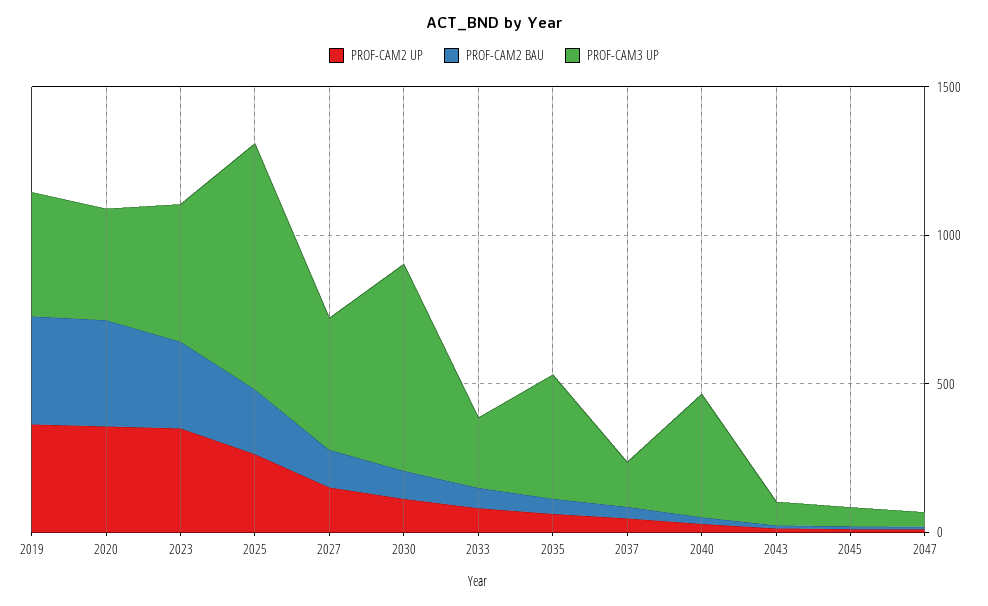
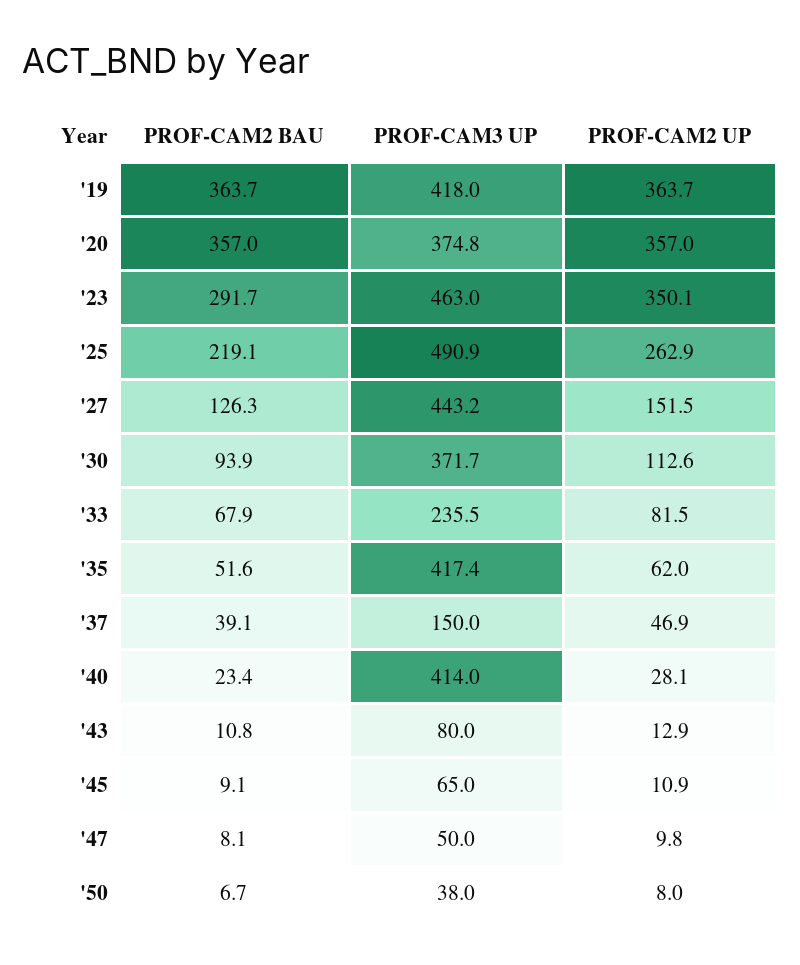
PROF-CAM3 UP, 2025: 800 -> 490.9
PROF-CAM3 UP, 2030: 700 -> 371.7
PROF-CAM2 BAU, '50: none -> 6.7
PROF-CAM3 UP, '50: none -> 38
PROF-CAM2 UP, '50: none -> 8

